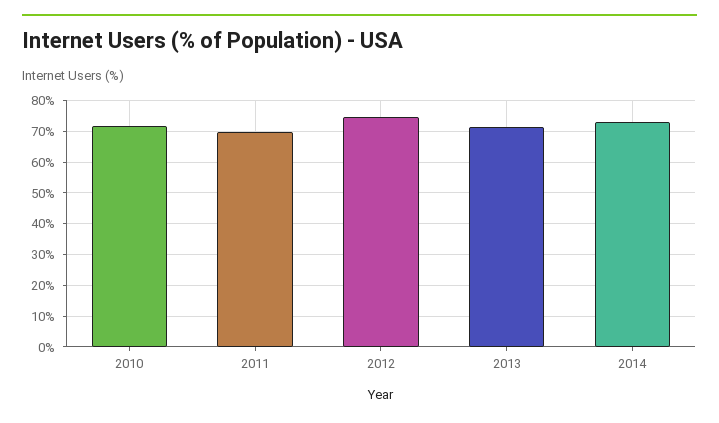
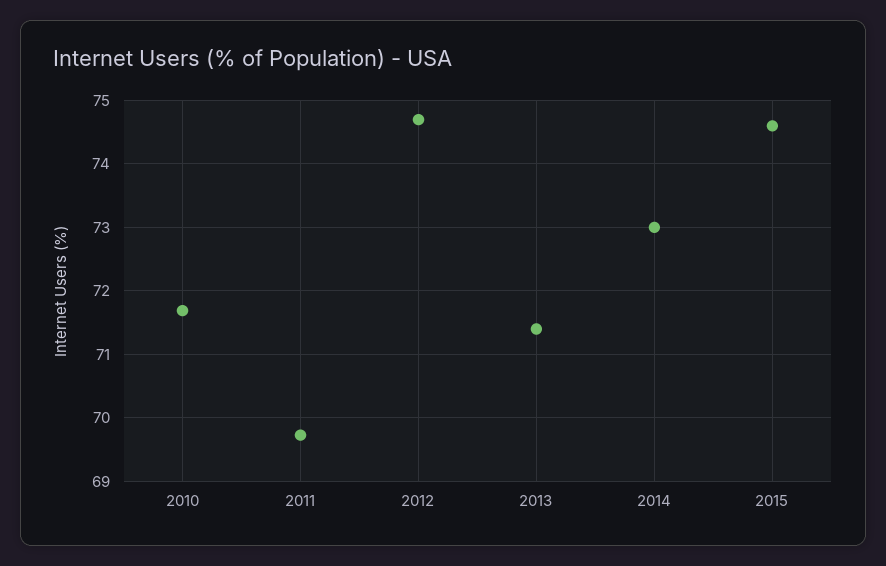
2015: none -> 74.6

